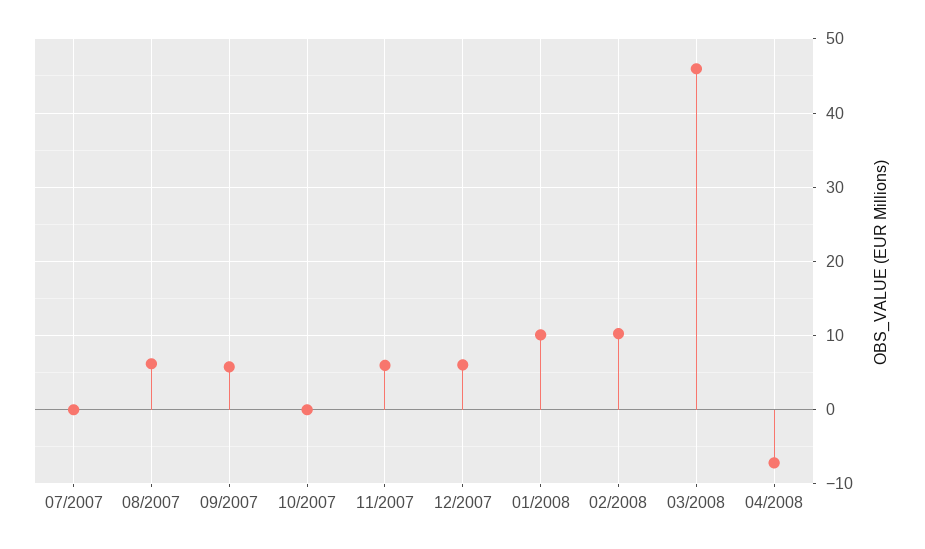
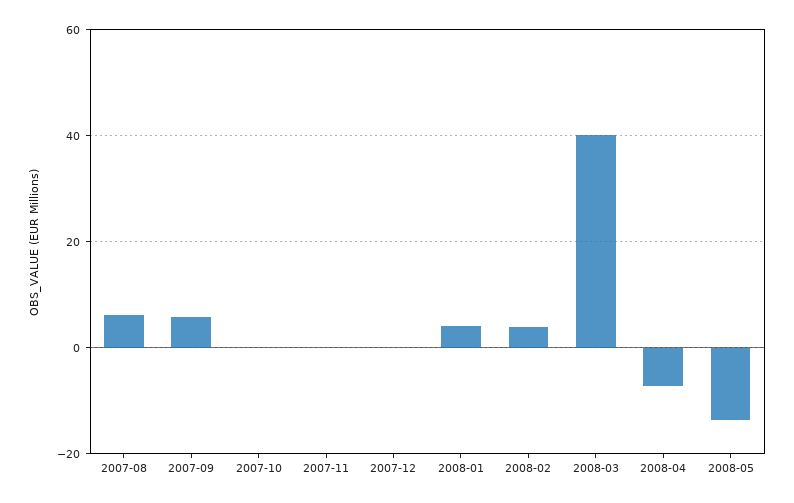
07/2007: 0 -> none
11/2007: 6 -> 0
12/2007: 6 -> 0
01/2008: 10 -> 4
02/2008: 10 -> 4
03/2008: 46 -> 40
2008-05: none -> -14

